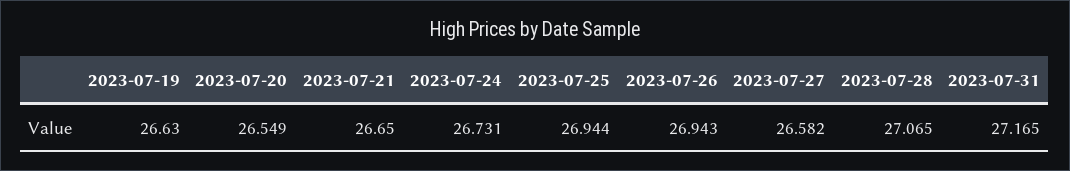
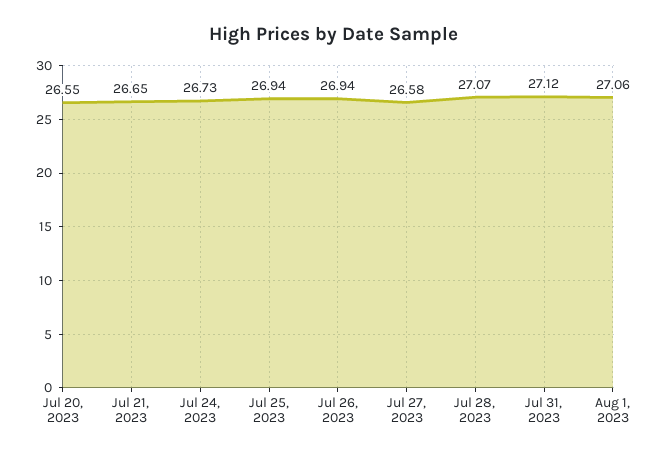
2023-07-19: 26.63 -> none
2023-07-31: 27.165 -> 27.12
Aug 1, 2023: none -> 27.06

